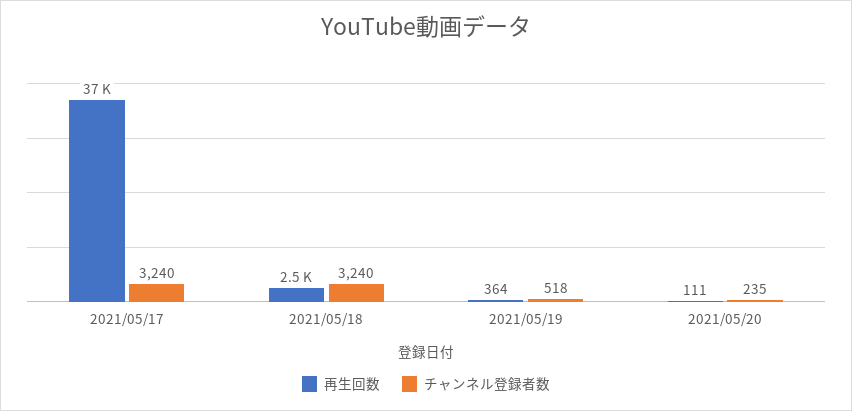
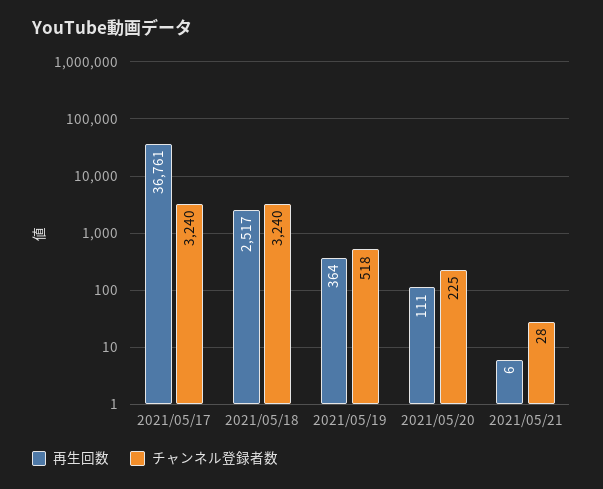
チャンネル登録者数, 2021/05/20: 235 -> 225
再生回数, 2021/05/21: none -> 6
チャンネル登録者数, 2021/05/21: none -> 28

